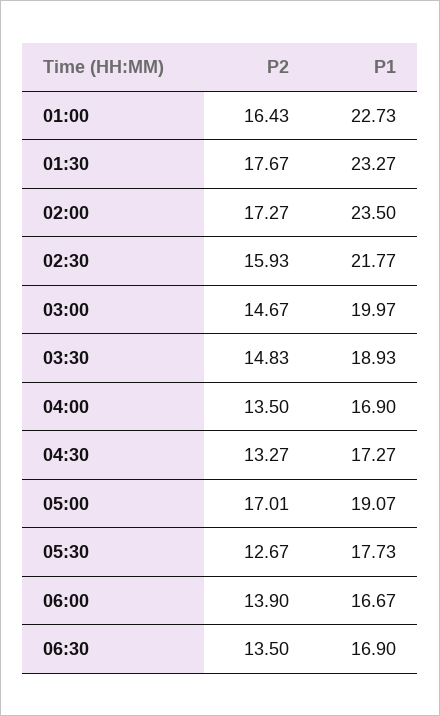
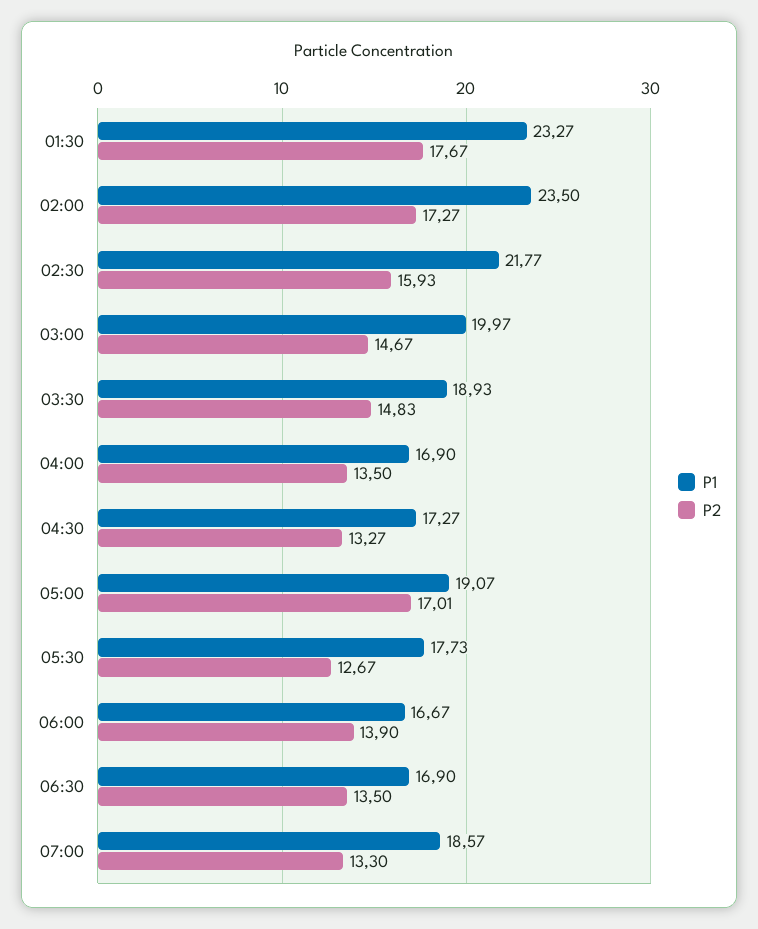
P2, 01:00: 16.43 -> none
P1, 01:00: 22.73 -> none
P1, 07:00: none -> 18.57
P2, 07:00: none -> 13.3

